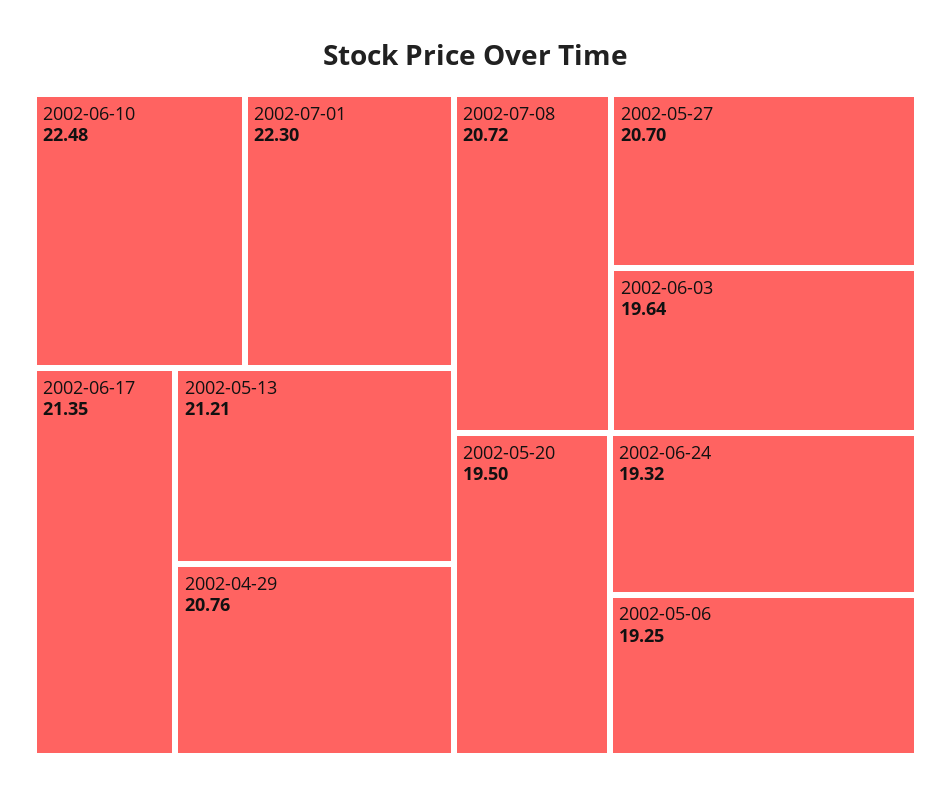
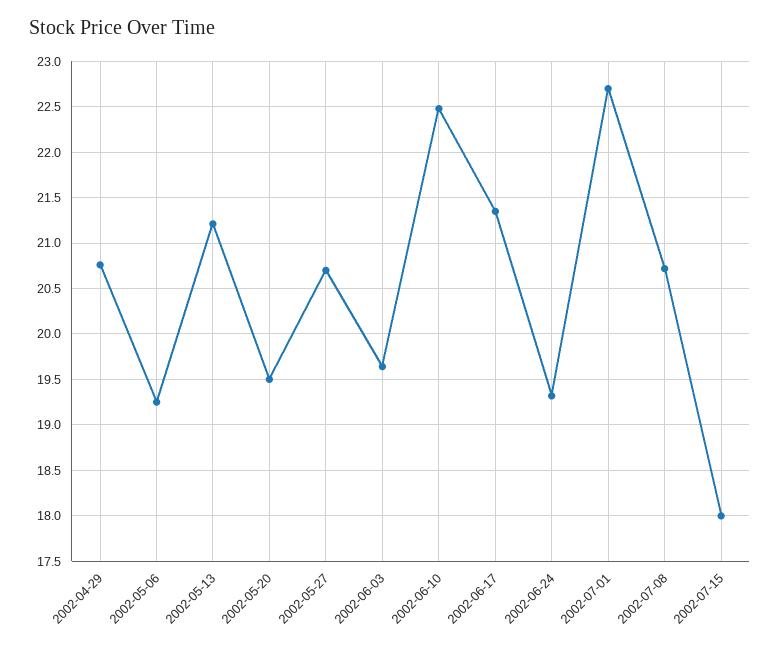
2002-07-01: 22.3 -> 22.7
2002-07-15: none -> 18

